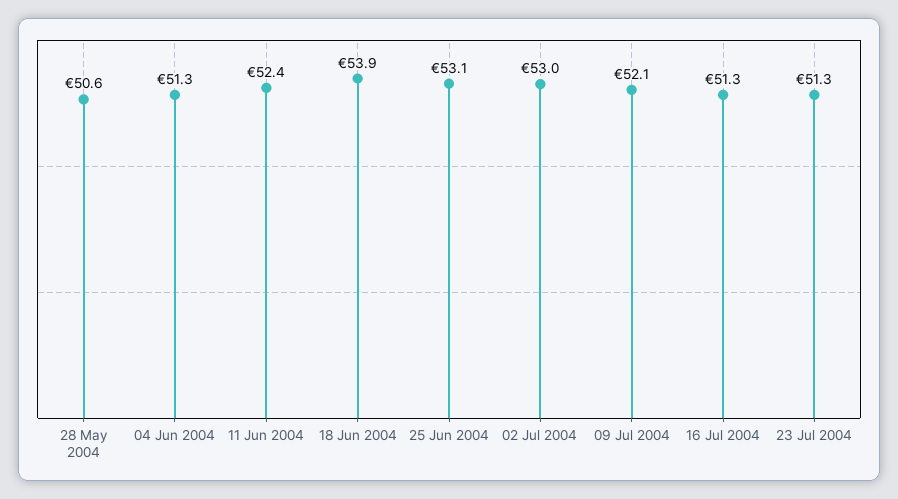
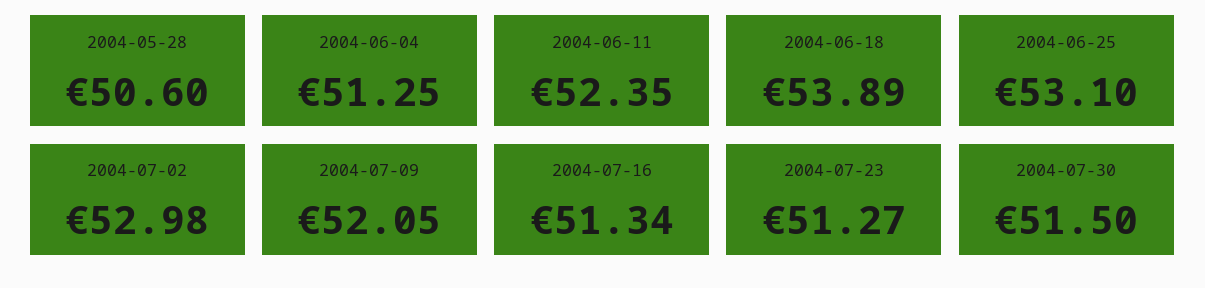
2004-07-30: none -> 51.5

